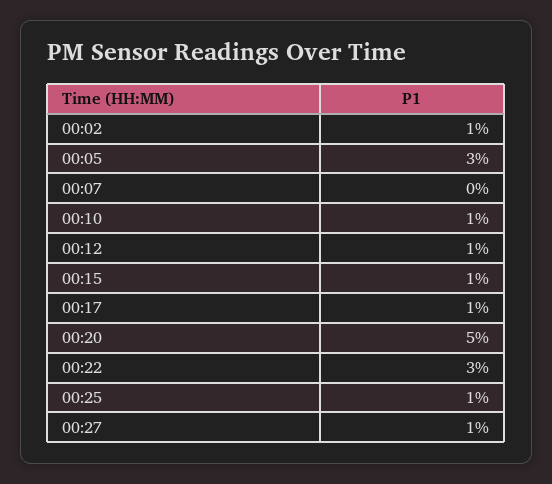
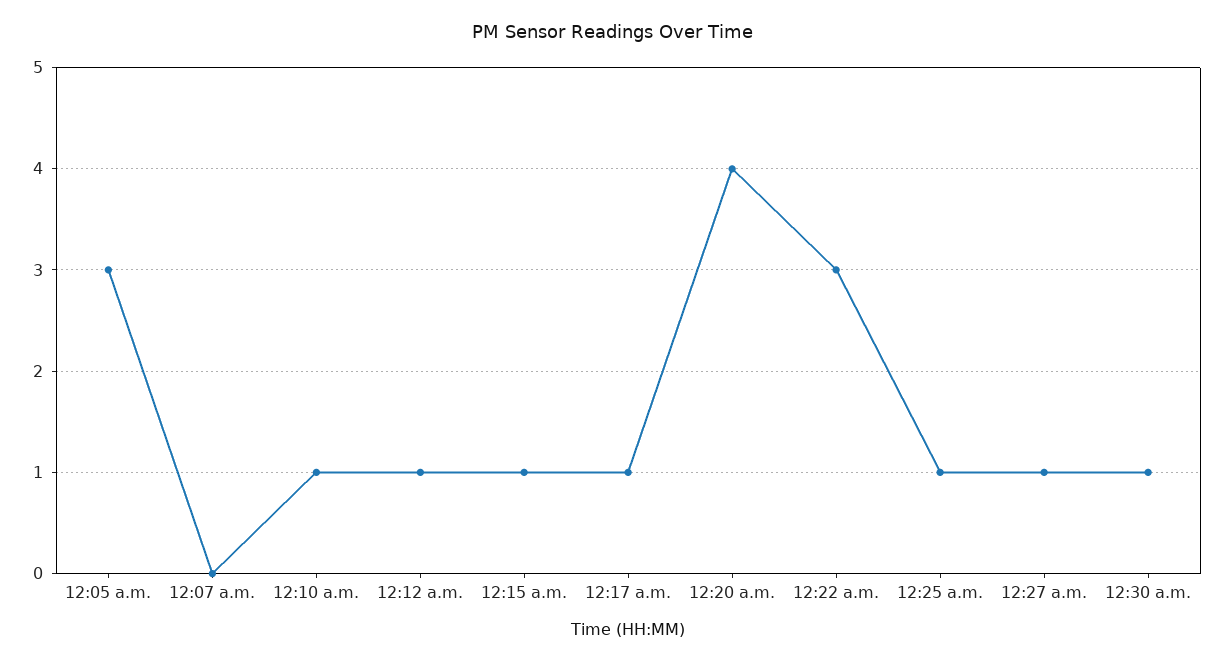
00:02: 1 -> none
00:20: 5 -> 4
12:30 a.m.: none -> 1

